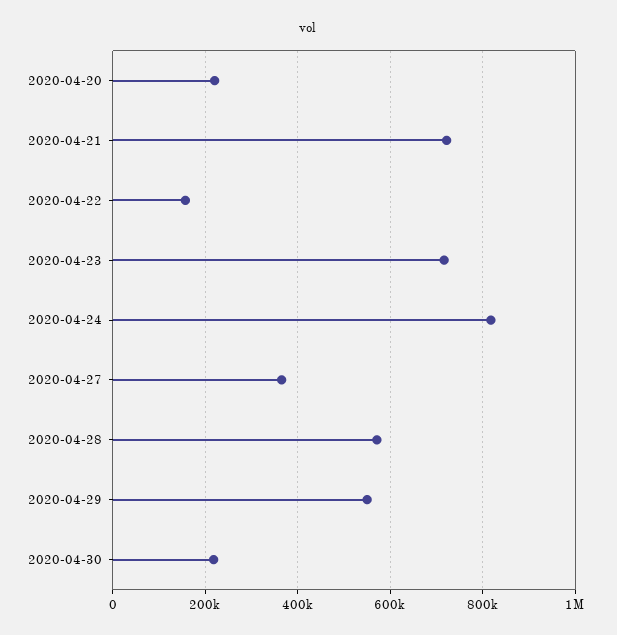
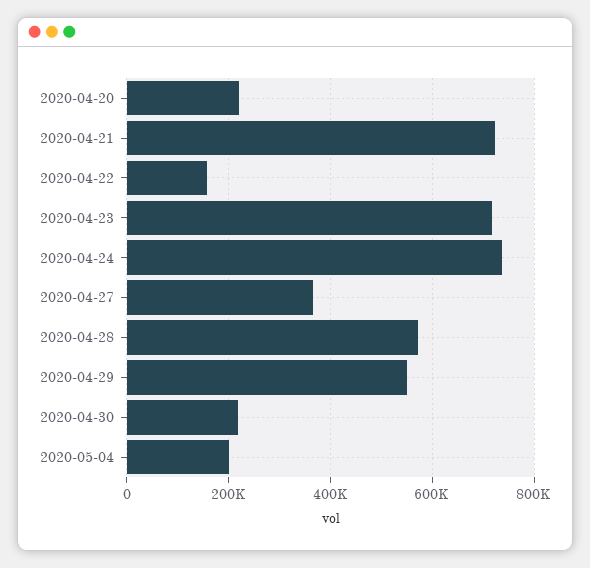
2020-04-24: 820000 -> 740000
2020-05-04: none -> 200000

